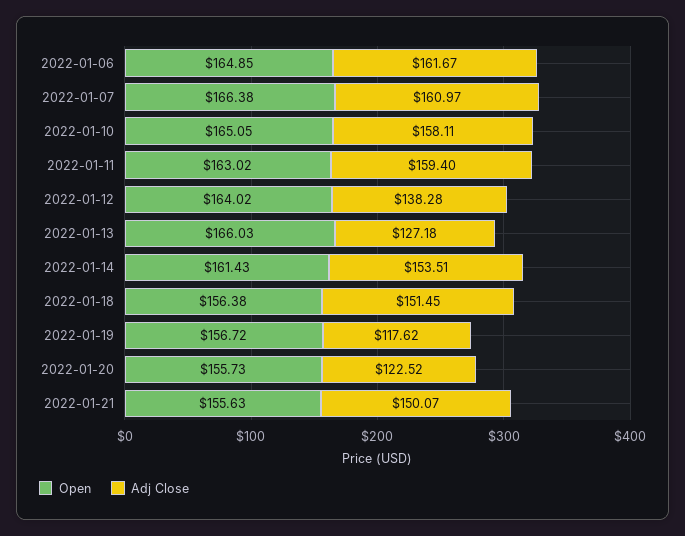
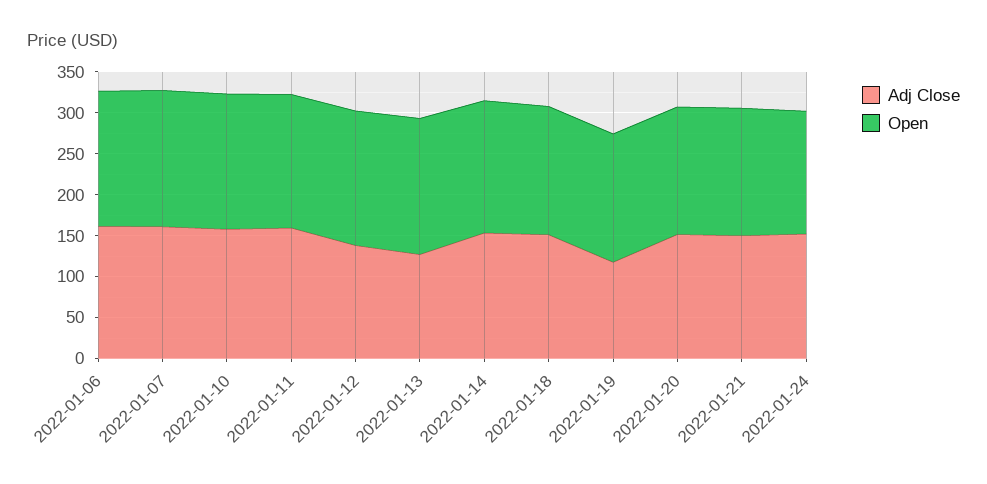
Adj Close, 2022-01-20: 122.52 -> 150
Adj Close, 2022-01-24: none -> 150
Open, 2022-01-24: none -> 150

